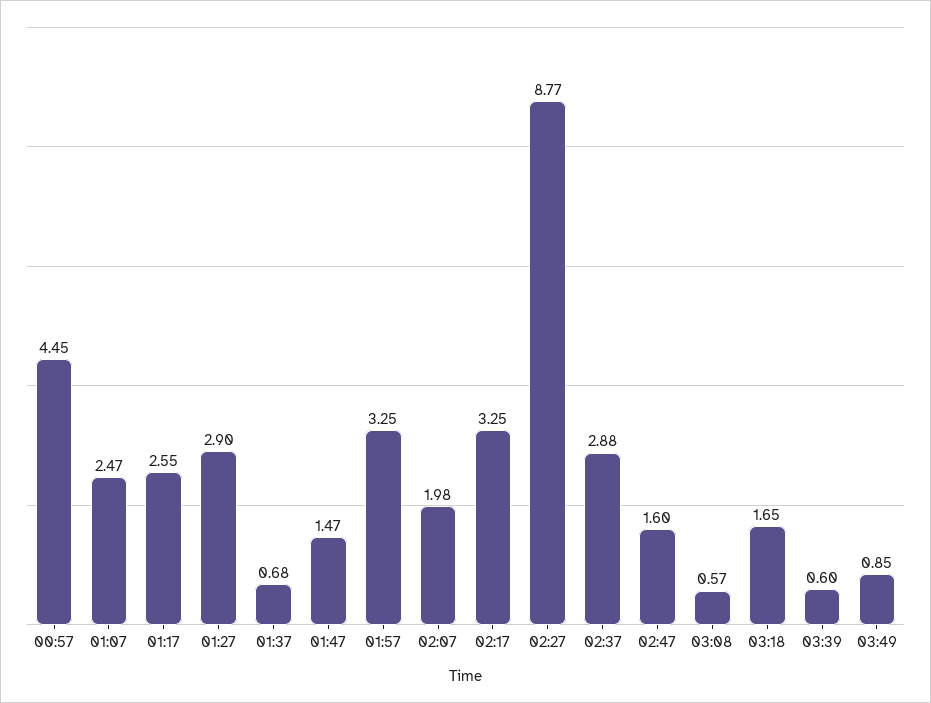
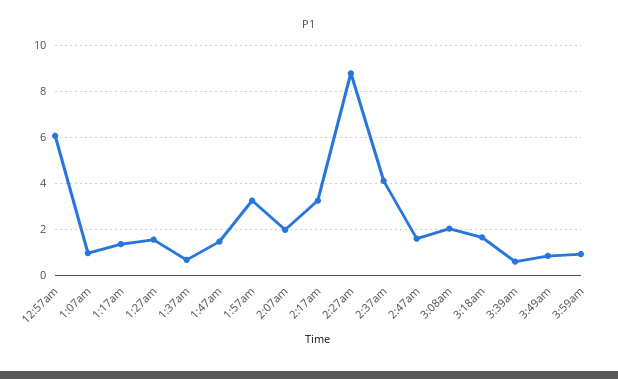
00:57: 4.45 -> 6
01:07: 2.47 -> 1
01:17: 2.55 -> 1.5
01:27: 2.9 -> 1.5
02:37: 2.88 -> 4
03:08: 0.57 -> 2
3:59am: none -> 1

